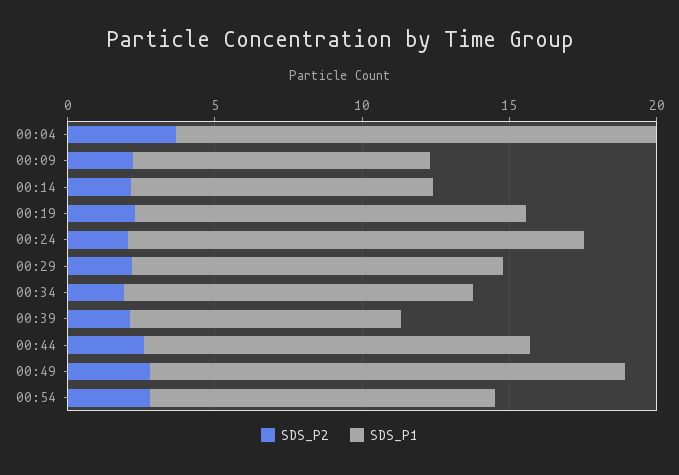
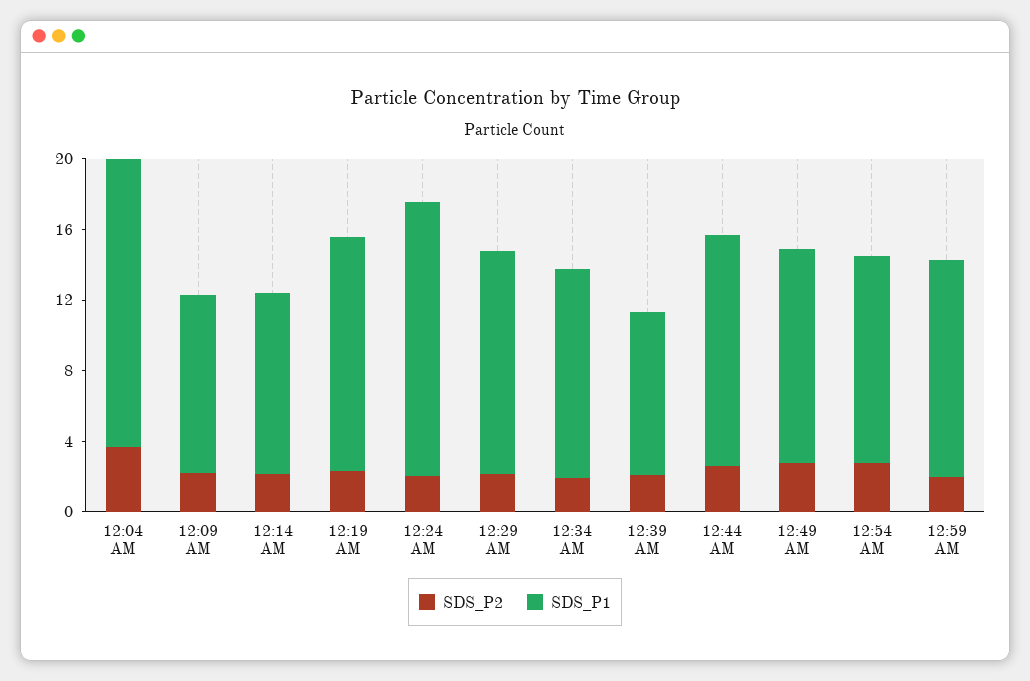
SDS_P1, 00:49: 16 -> 12
SDS_P2, 12:59 AM: none -> 2
SDS_P1, 12:59 AM: none -> 12

